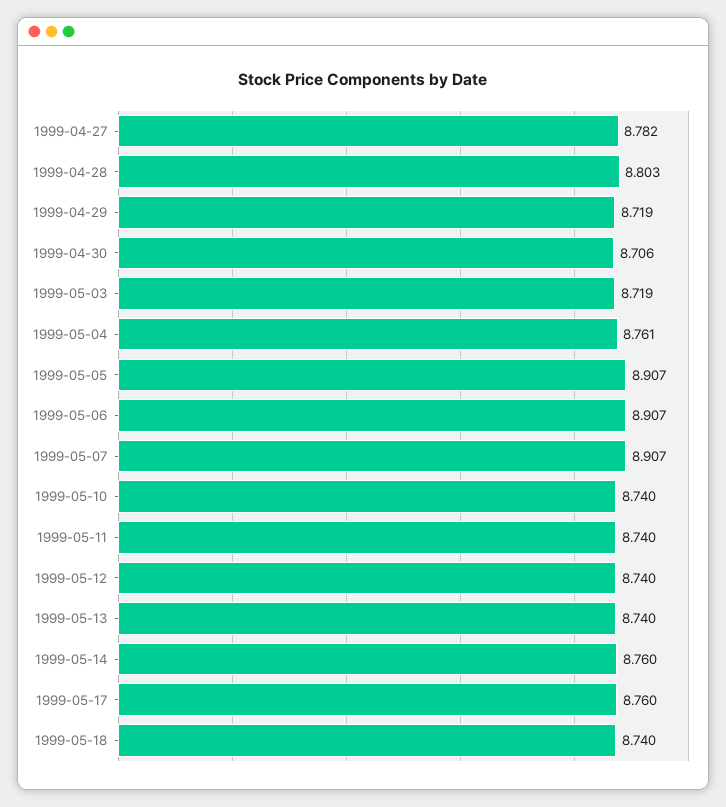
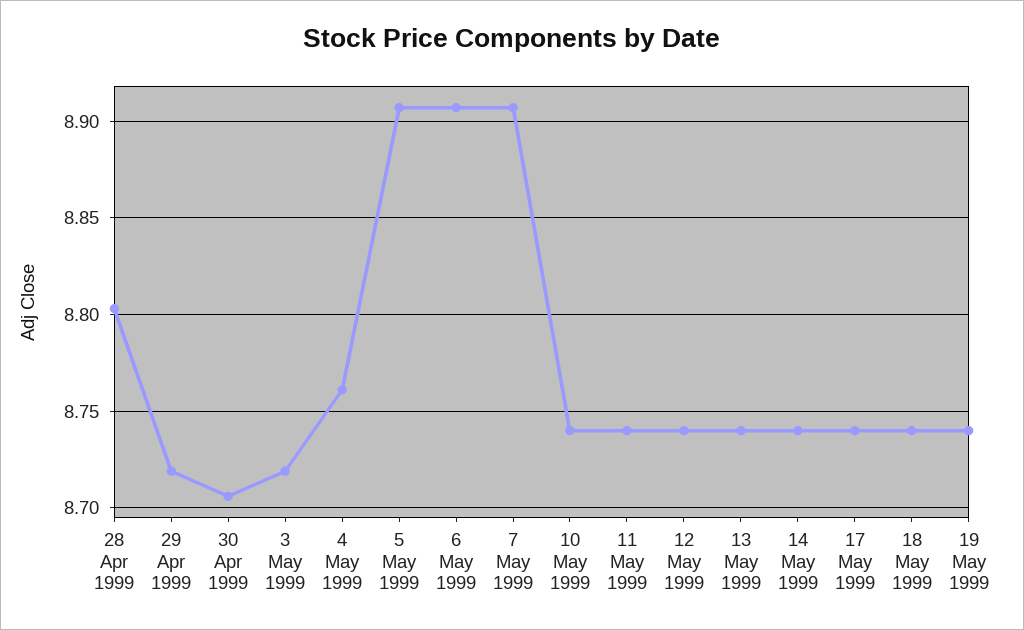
1999-04-27: 8.782 -> none
1999-05-14: 8.76 -> 8.74
1999-05-17: 8.76 -> 8.74
19 May 1999: none -> 8.74

